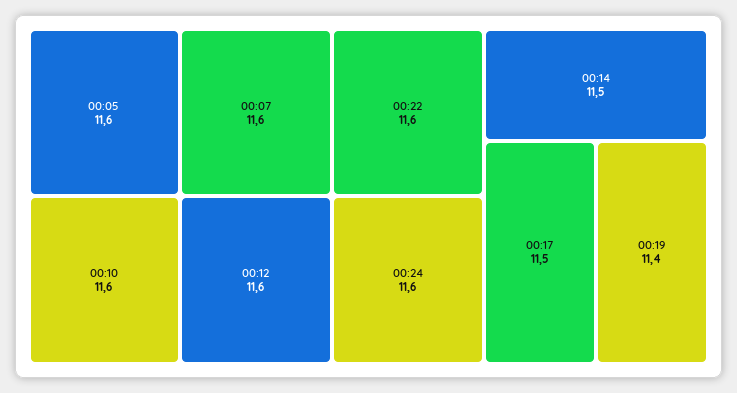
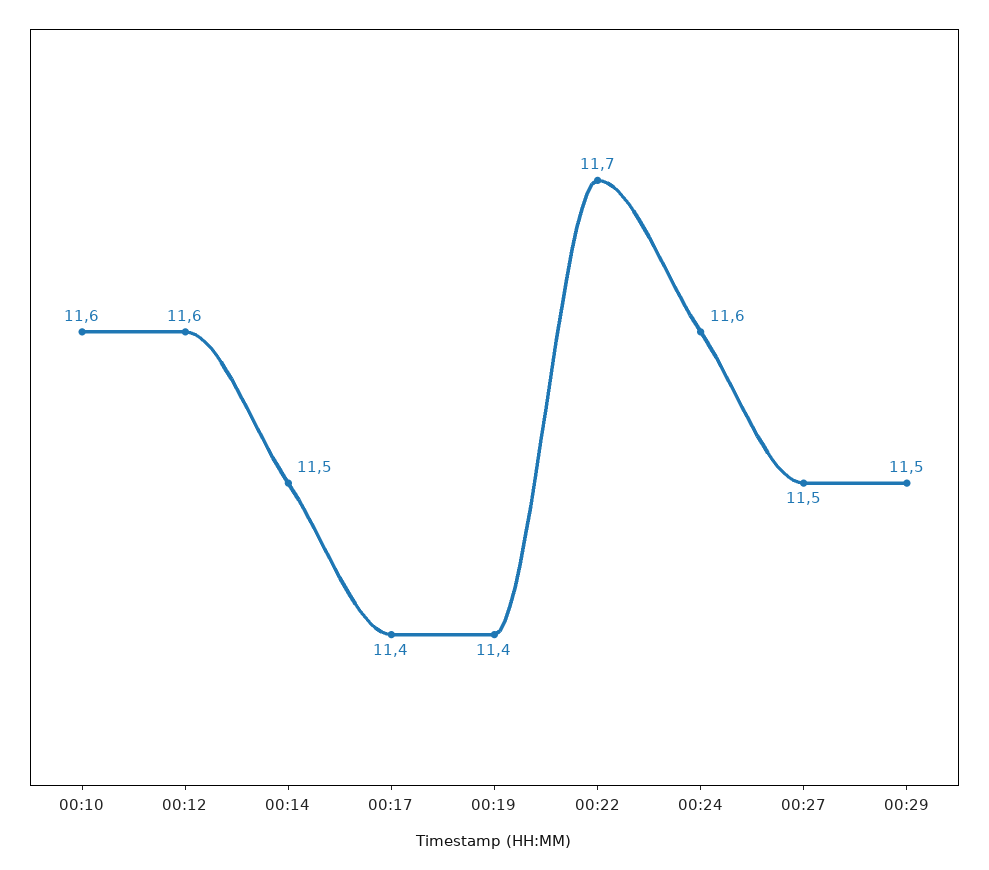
00:05: 11.6 -> none
00:07: 11.6 -> none
00:22: 11.6 -> 11.7
00:17: 11.5 -> 11.4
00:27: none -> 11.5
00:29: none -> 11.5

